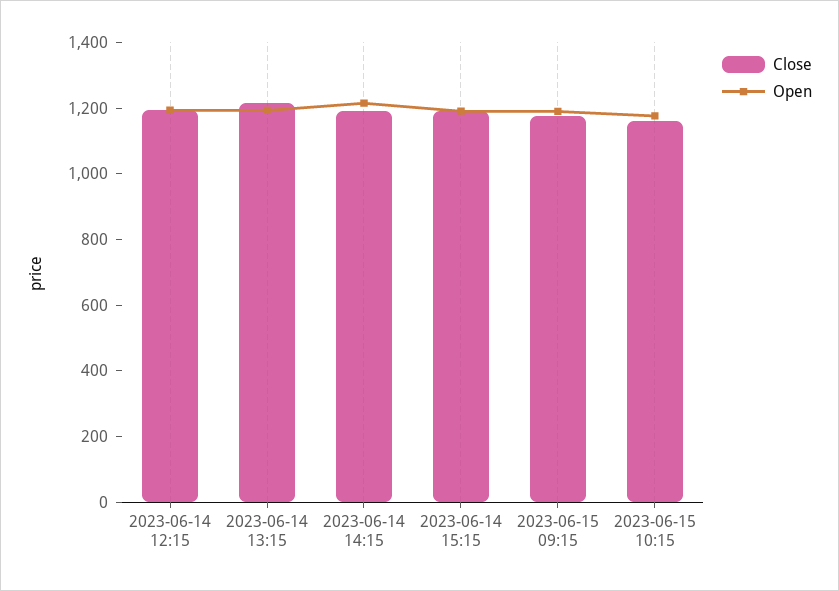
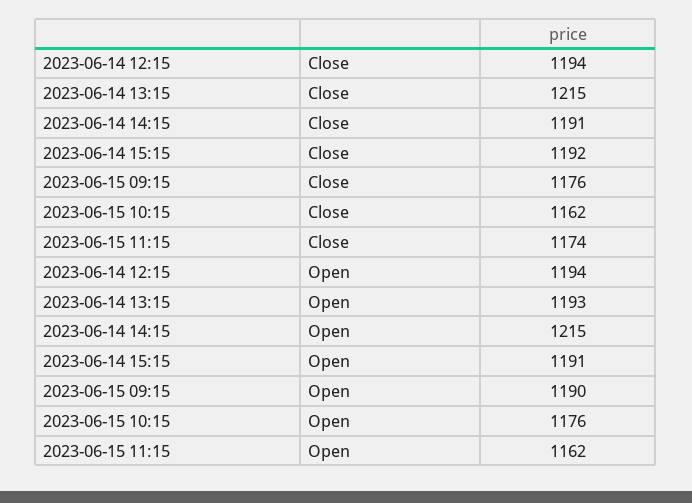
Close, 2023-06-15 11:15: none -> 1174
Open, 2023-06-15 11:15: none -> 1162

